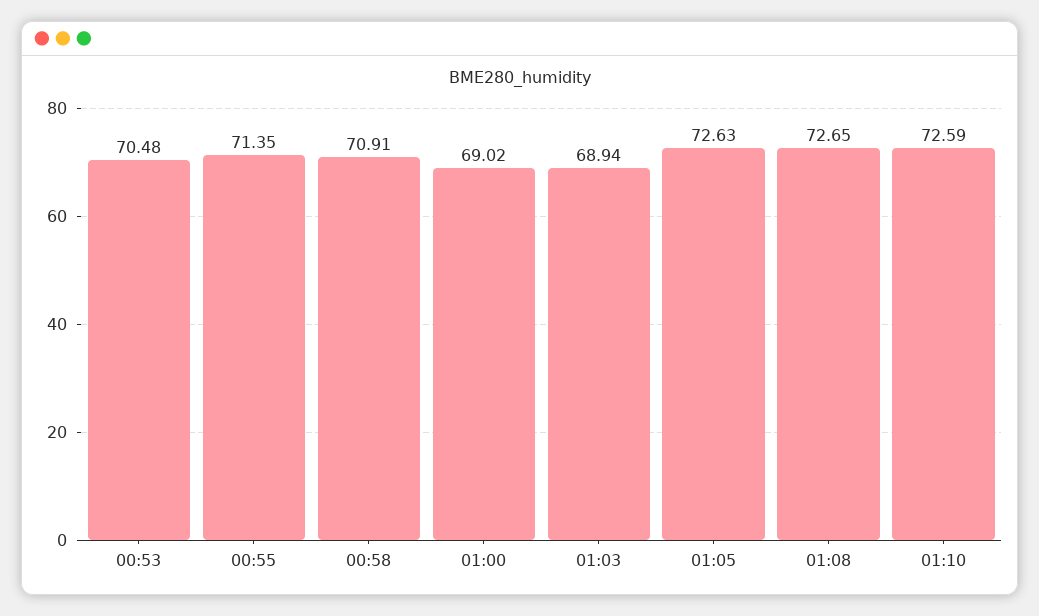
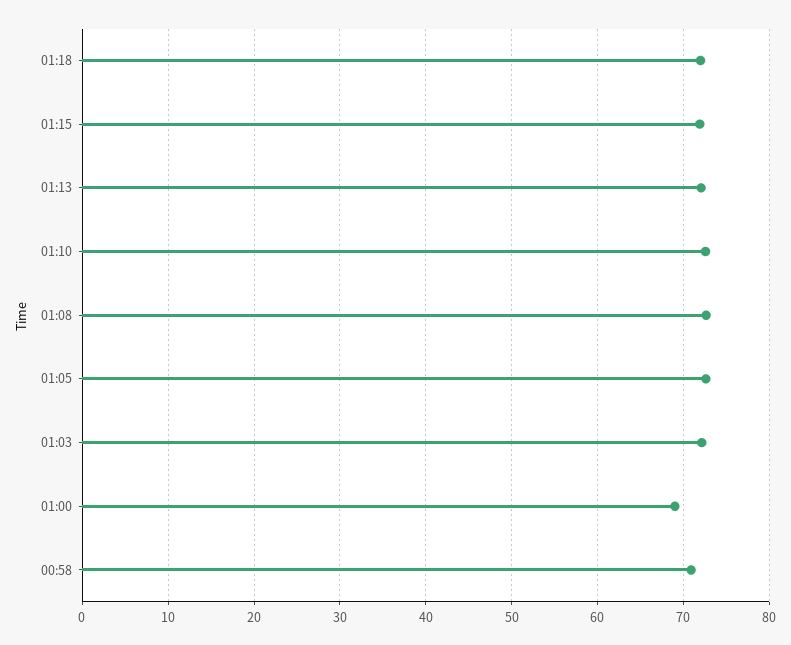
00:53: 70.48 -> none
00:55: 71.35 -> none
01:03: 68.94 -> 72
01:18: none -> 72
01:15: none -> 72
01:13: none -> 72

